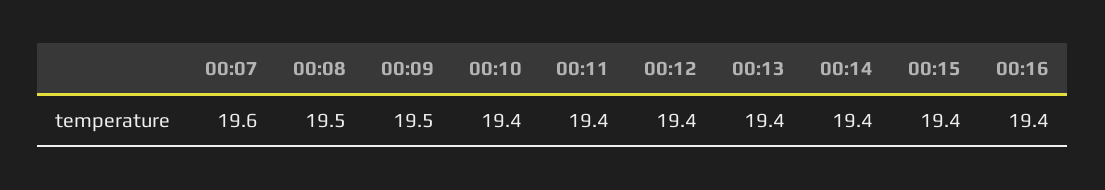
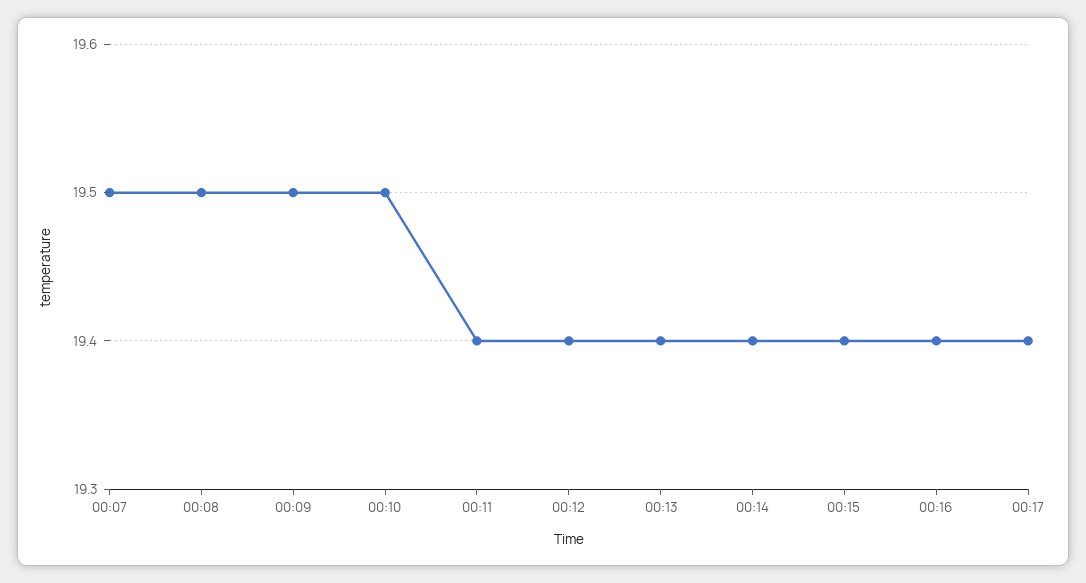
00:07: 19.6 -> 19.5
00:10: 19.4 -> 19.5
00:17: none -> 19.4

